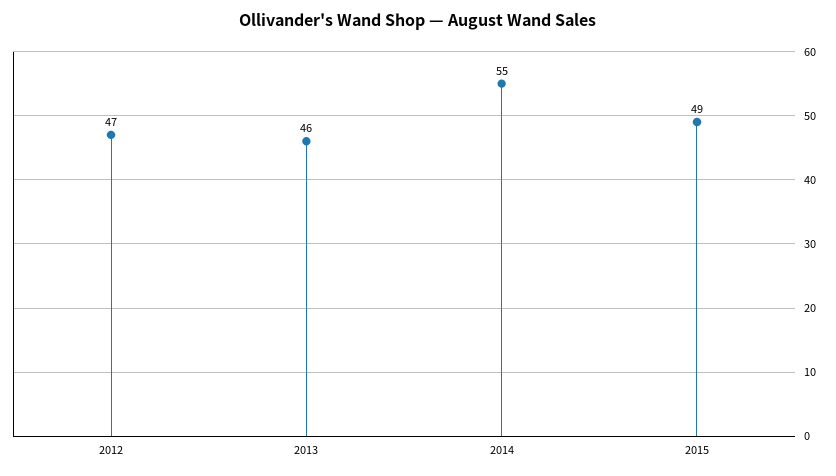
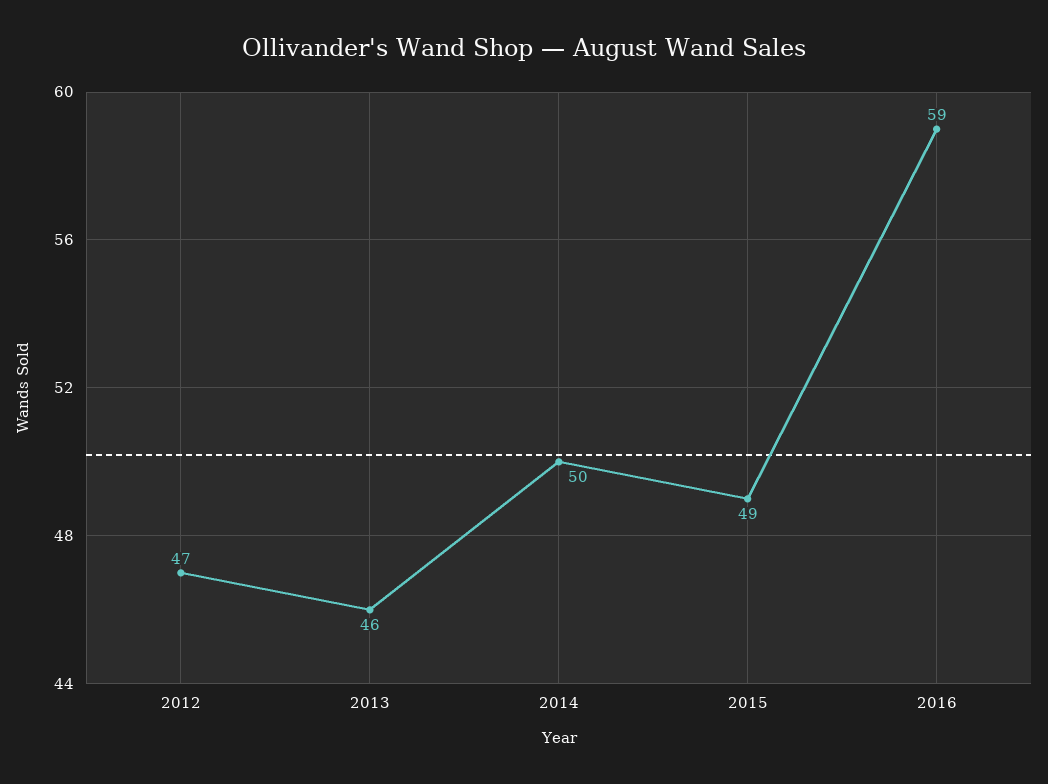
2014: 55 -> 50
2016: none -> 59

